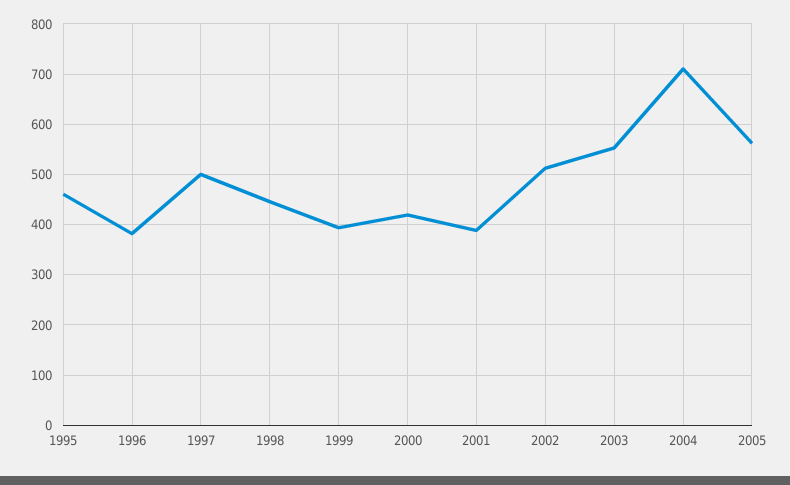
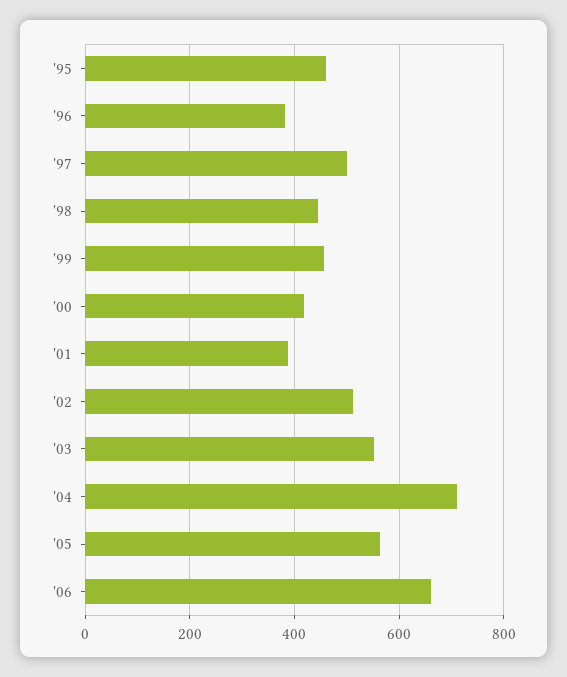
1999: 400 -> 460
'06: none -> 660

